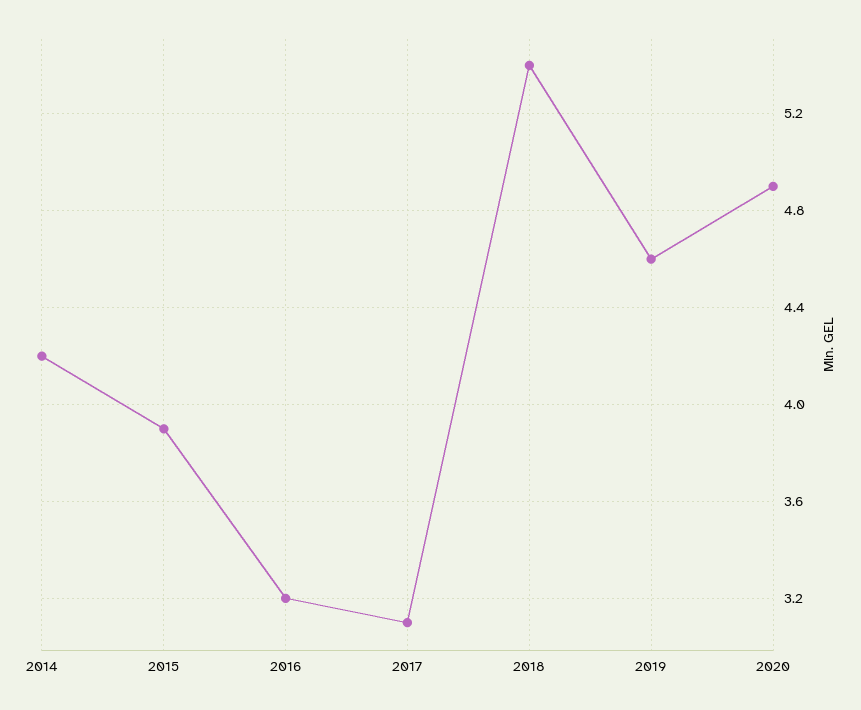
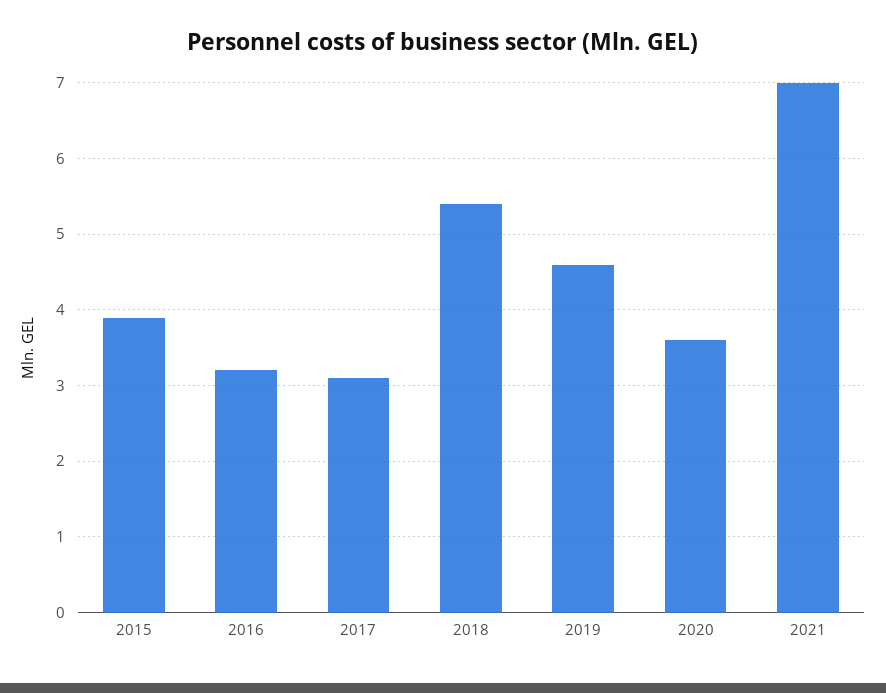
2014: 4.2 -> none
2020: 4.9 -> 3.6
2021: none -> 7

